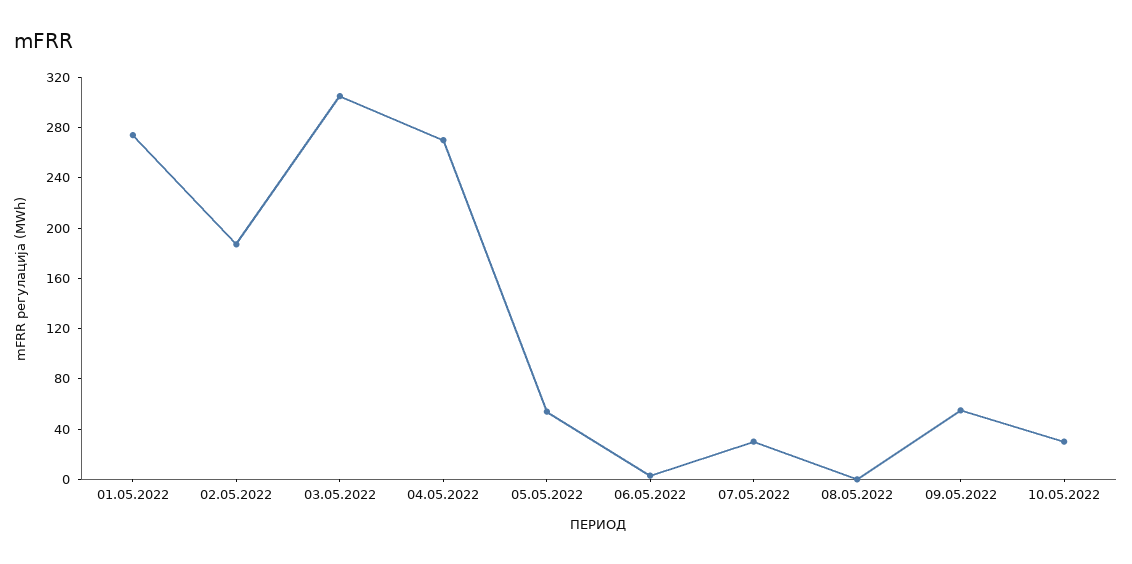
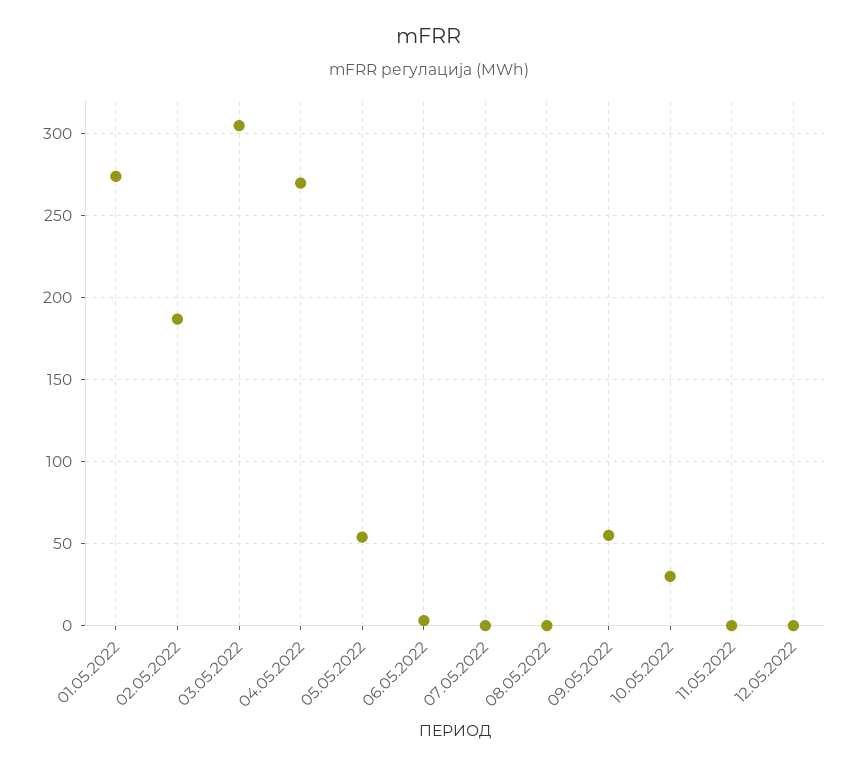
07.05.2022: 30 -> 0
11.05.2022: none -> 0
12.05.2022: none -> 0

